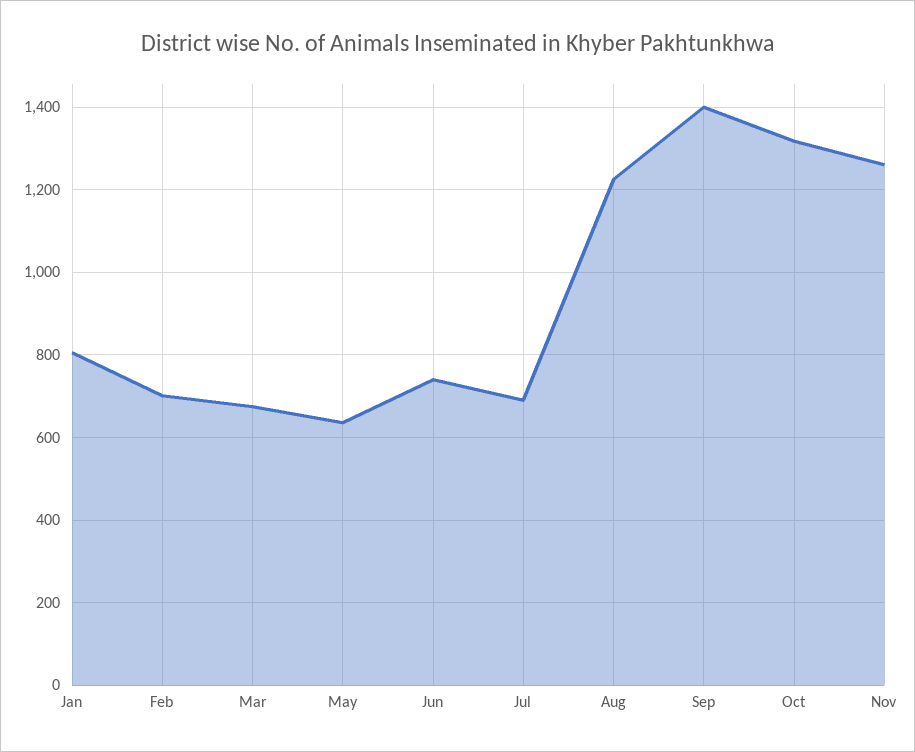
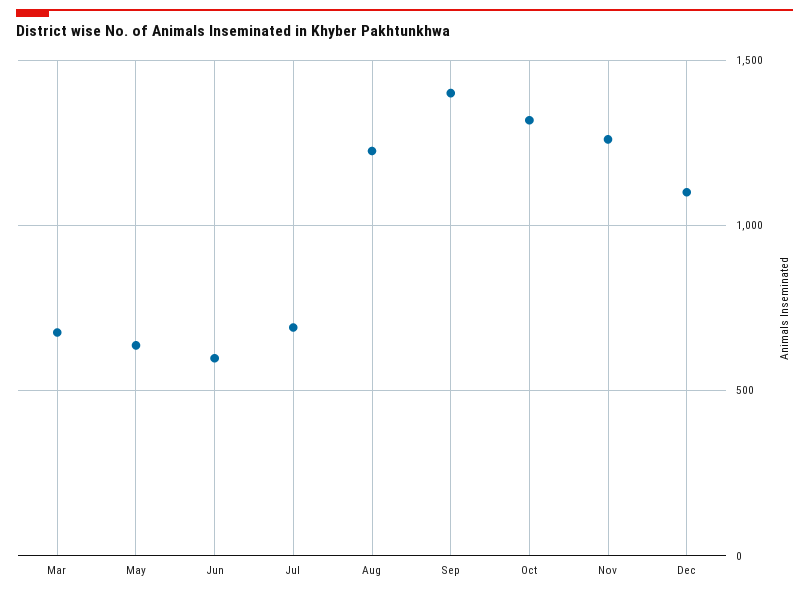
Jan: 800 -> none
Feb: 700 -> none
Jun: 740 -> 600
Dec: none -> 1100

